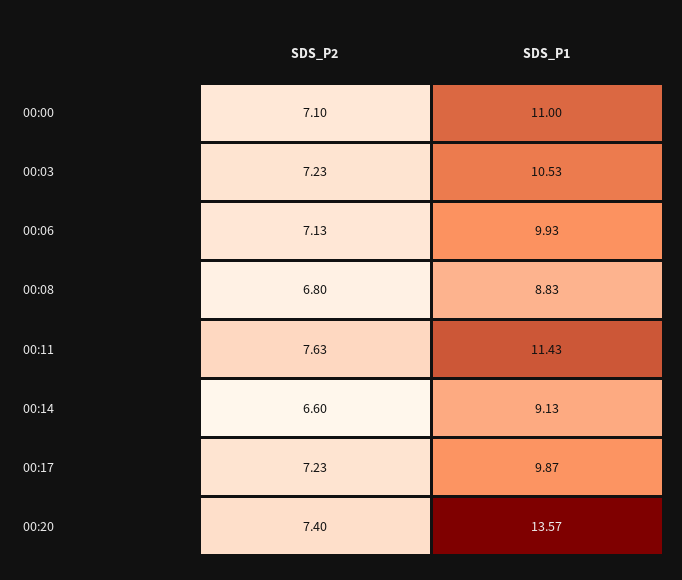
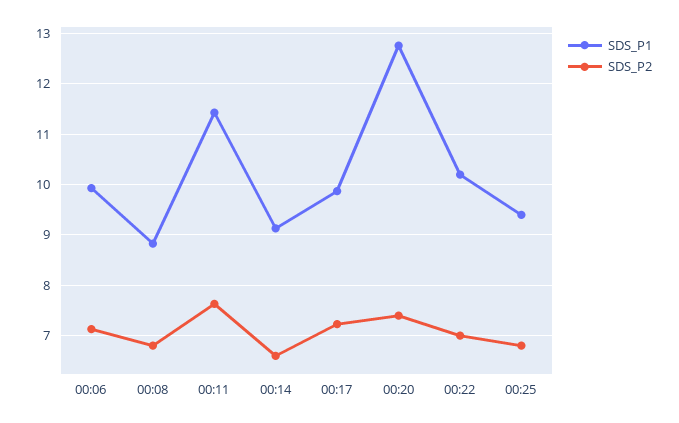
SDS_P2, 00:00: 7.1 -> none
SDS_P1, 00:00: 11 -> none
SDS_P2, 00:03: 7.23 -> none
SDS_P1, 00:03: 10.53 -> none
SDS_P1, 00:20: 13.57 -> 12.8
SDS_P1, 00:22: none -> 10.2
SDS_P2, 00:22: none -> 7
SDS_P1, 00:25: none -> 9.4
SDS_P2, 00:25: none -> 6.8

